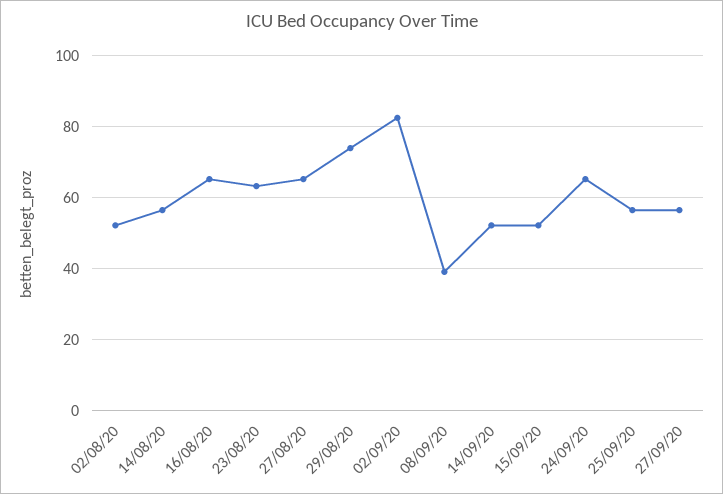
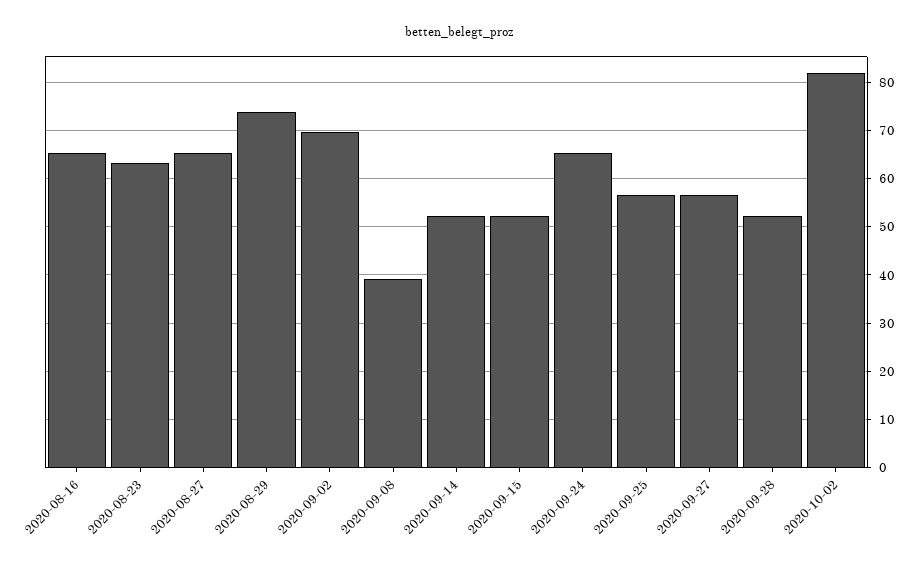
02/08/20: 52 -> none
14/08/20: 56 -> none
02/09/20: 82 -> 70
2020-09-28: none -> 52
2020-10-02: none -> 82

